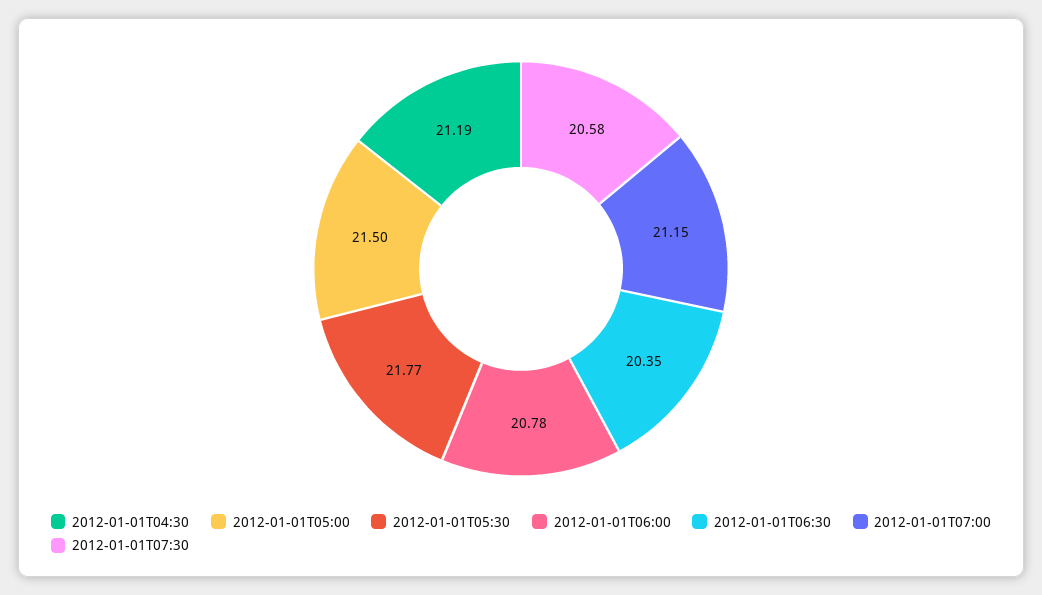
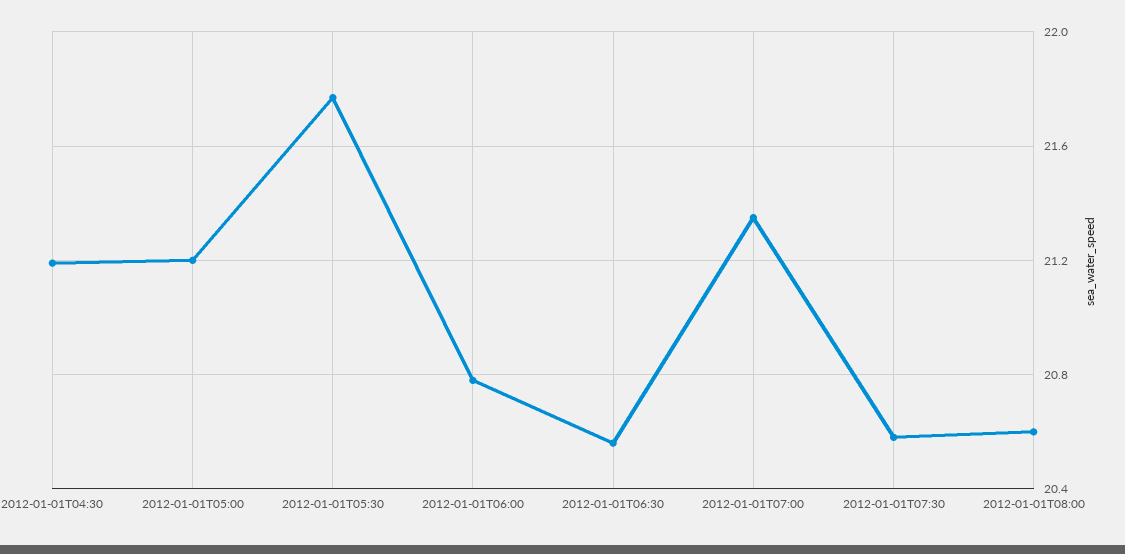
2012-01-01T05:00: 21.5 -> 21.2
2012-01-01T06:30: 20.35 -> 20.55
2012-01-01T07:00: 21.15 -> 21.35
2012-01-01T08:00: none -> 20.6

